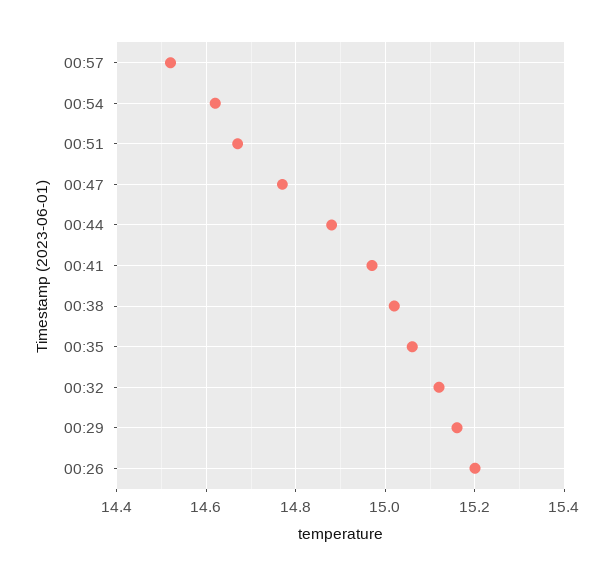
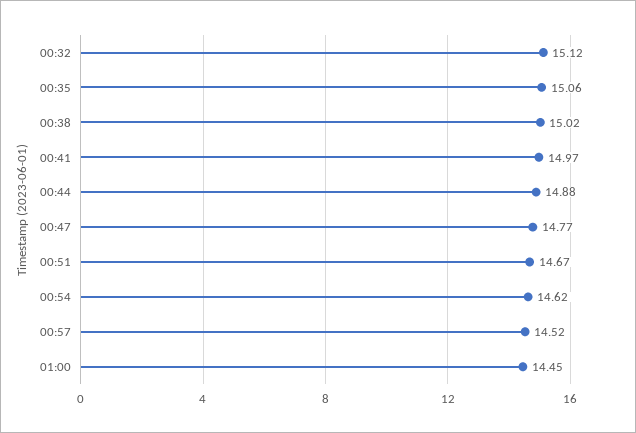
00:29: 15.15 -> none
00:26: 15.2 -> none
01:00: none -> 14.45

